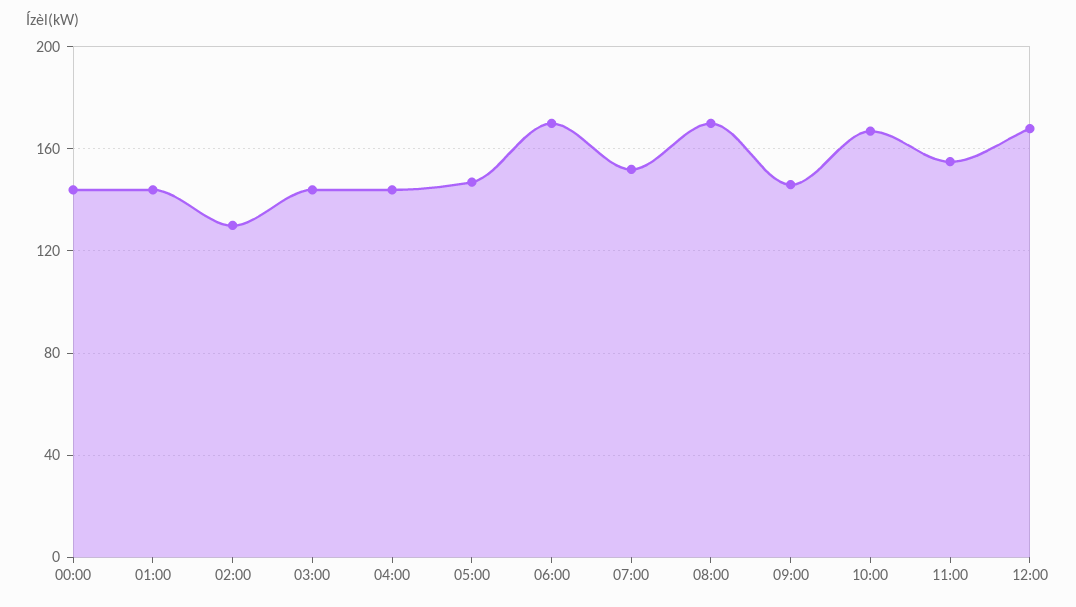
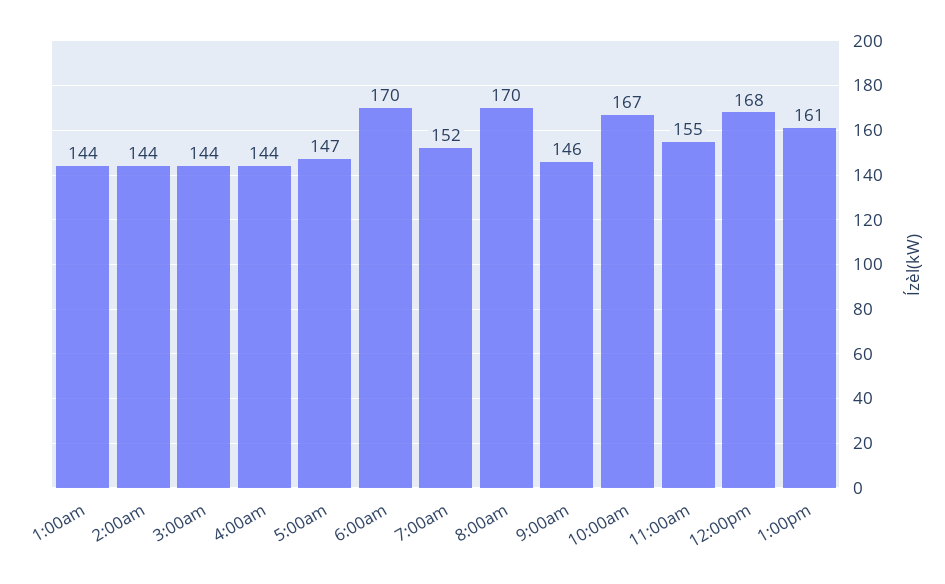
00:00: 145 -> none
02:00: 130 -> 144
1:00pm: none -> 161

